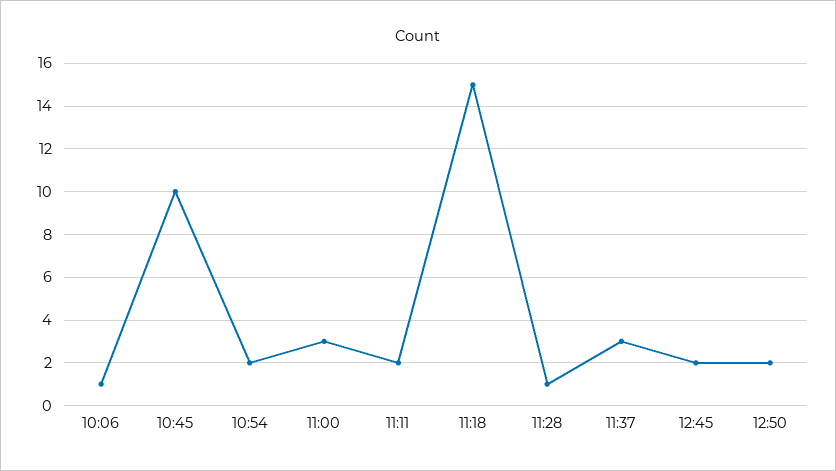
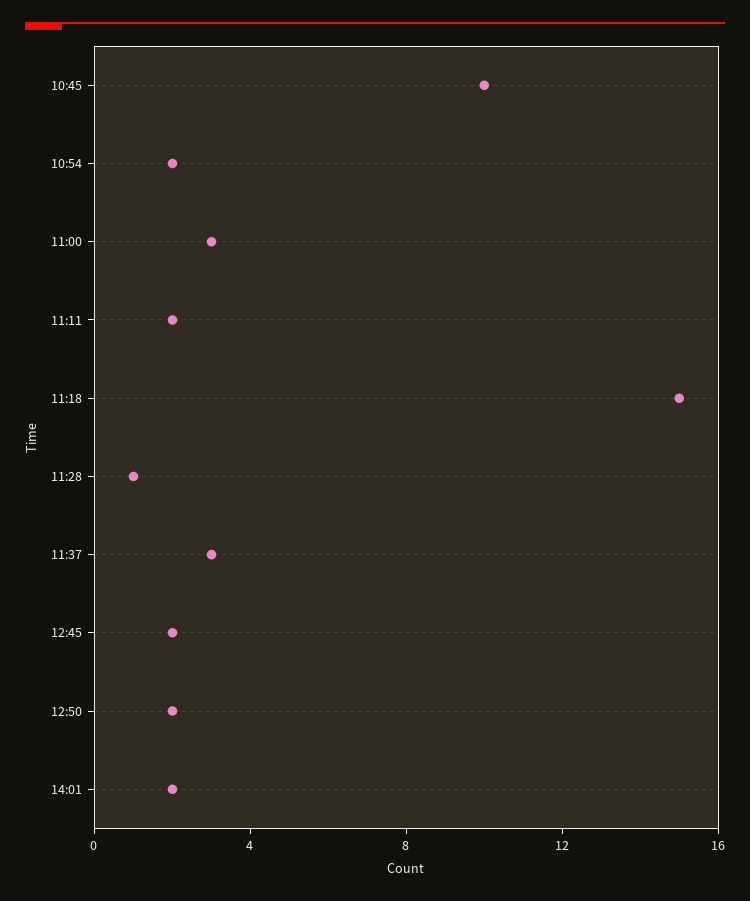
10:06: 1 -> none
14:01: none -> 2

